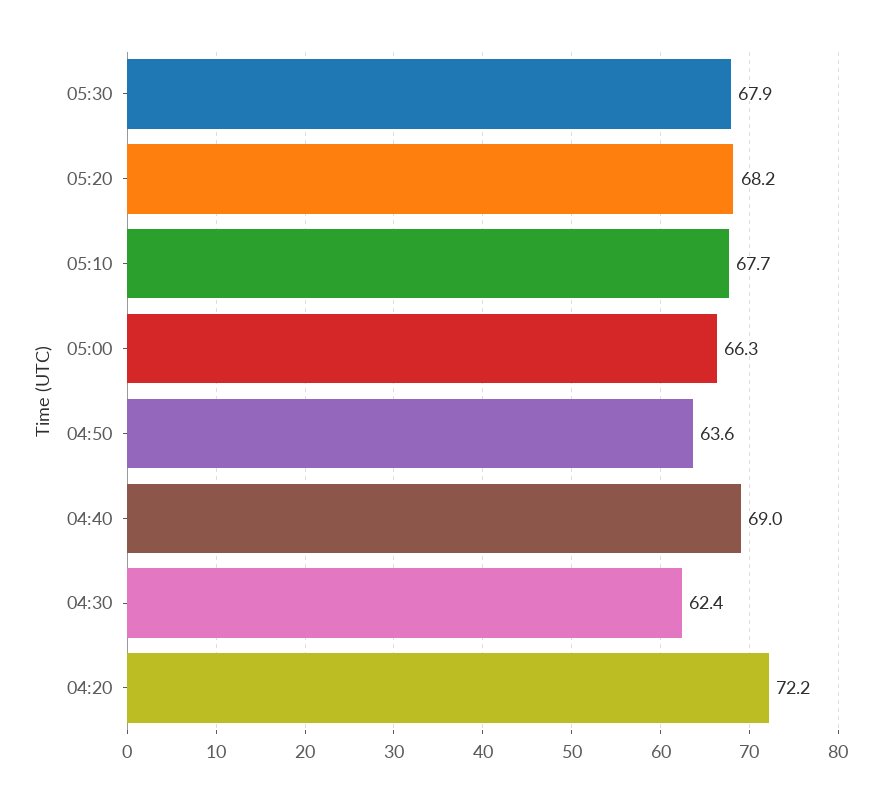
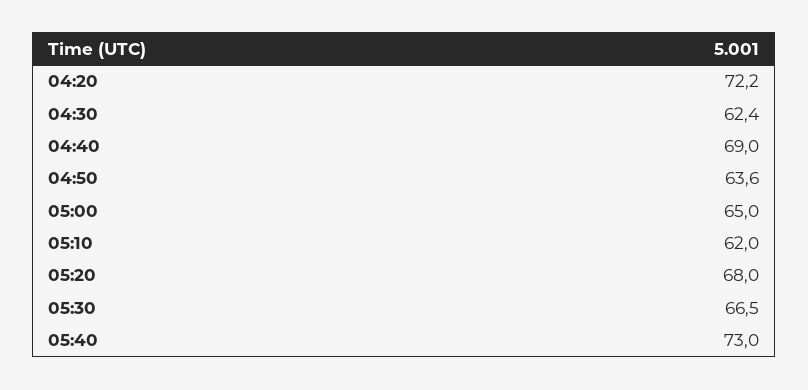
05:30: 67.9 -> 66.5
05:20: 68.2 -> 68
05:10: 67.7 -> 62
05:00: 66.3 -> 65
05:40: none -> 73

